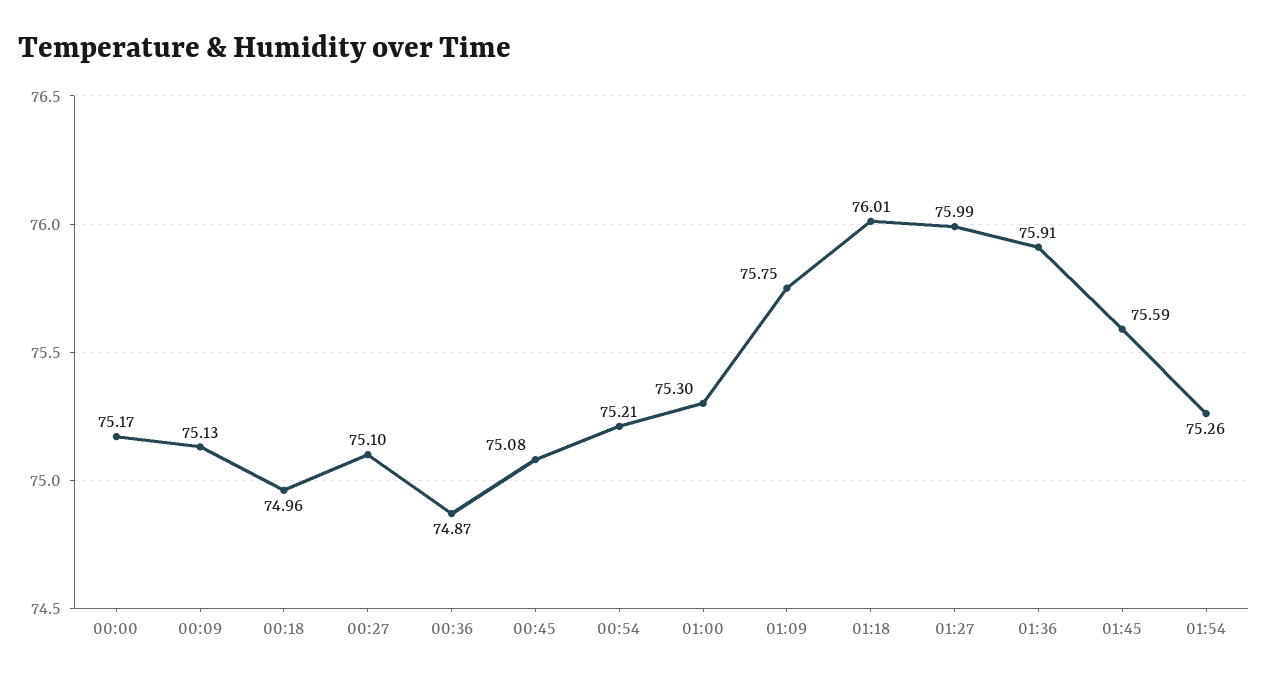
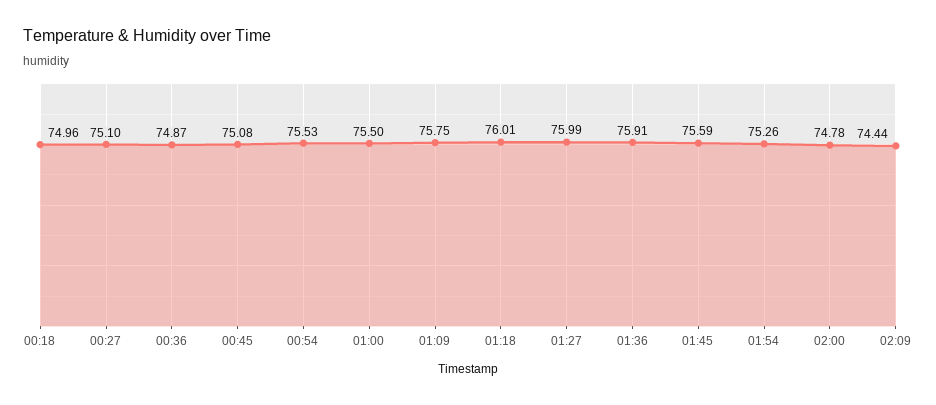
00:00: 75.17 -> none
00:09: 75.13 -> none
00:54: 75.21 -> 75.53
01:00: 75.3 -> 75.5
02:00: none -> 74.78
02:09: none -> 74.44

